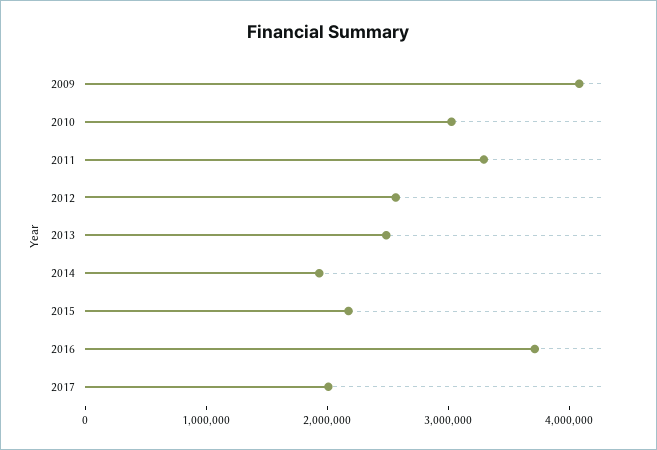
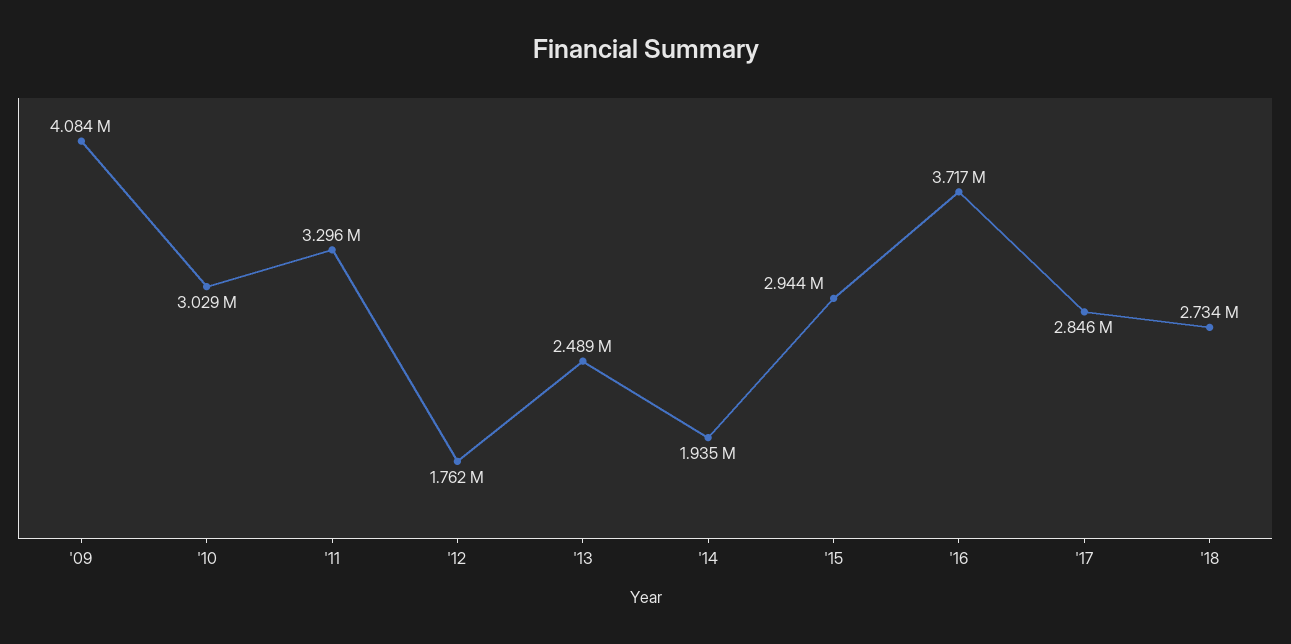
2012: 2600000 -> 1762000
2015: 2200000 -> 2944000
2017: 2000000 -> 2846000
'18: none -> 2734000

